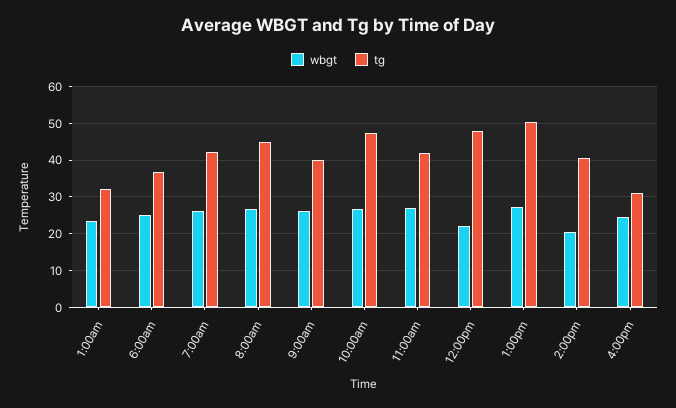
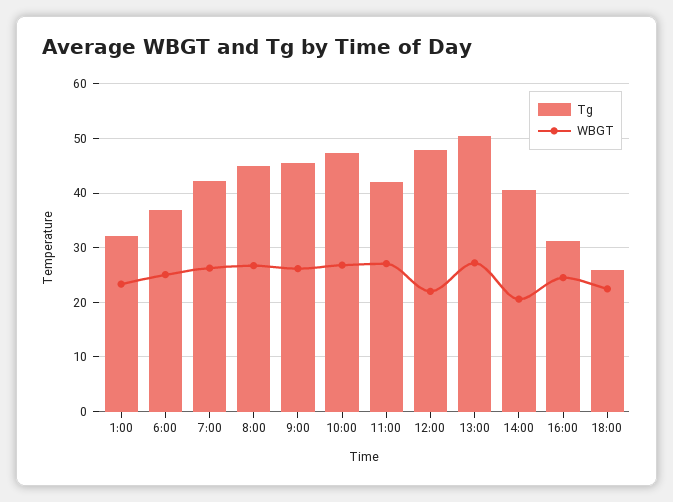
tg, 9:00am: 40 -> 46
tg, 18:00: none -> 26
wbgt, 18:00: none -> 22

